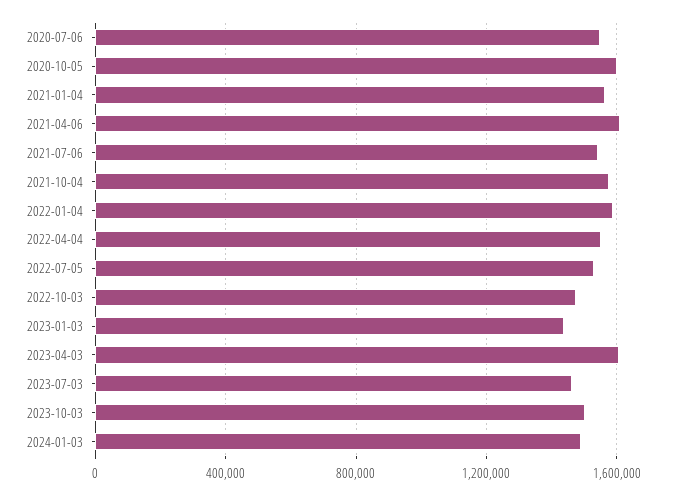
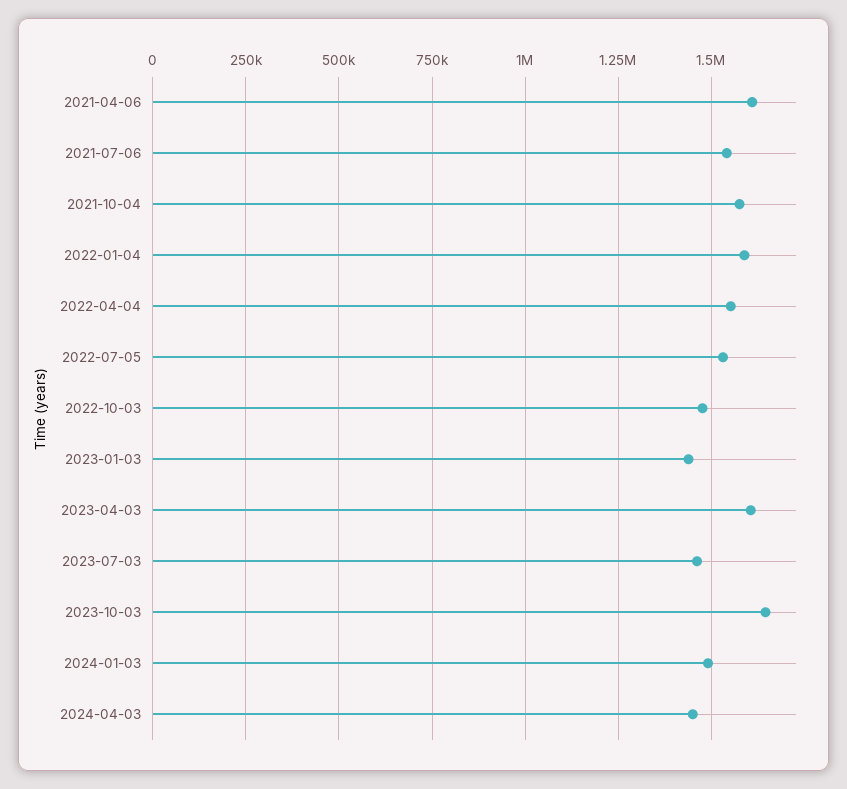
2020-07-06: 1550000 -> none
2020-10-05: 1600000 -> none
2021-01-04: 1550000 -> none
2023-10-03: 1500000 -> 1650000
2024-04-03: none -> 1450000

